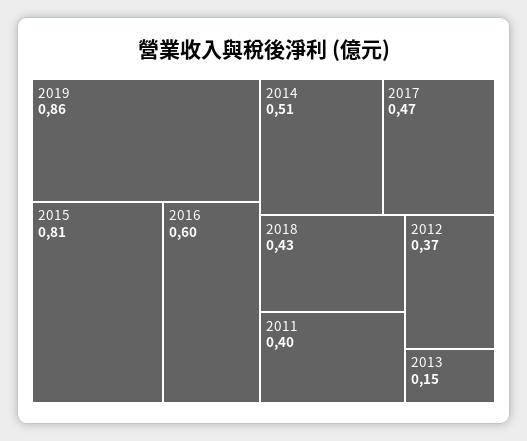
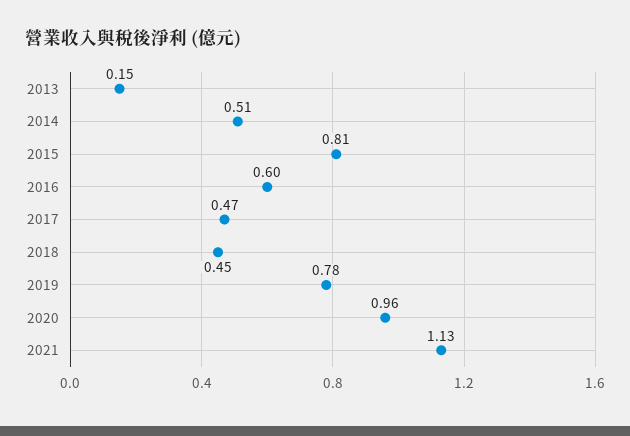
2019: 0.86 -> 0.78
2018: 0.43 -> 0.45
2011: 0.4 -> none
2012: 0.37 -> none
2020: none -> 0.96
2021: none -> 1.13

